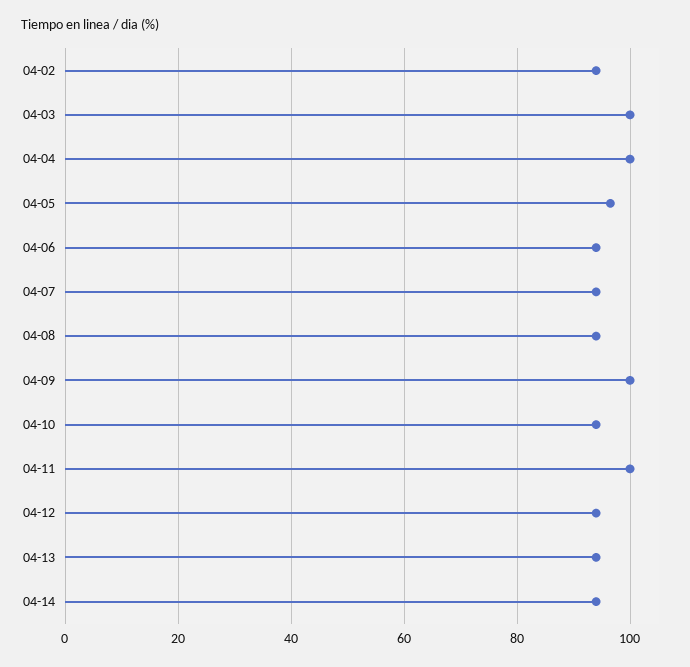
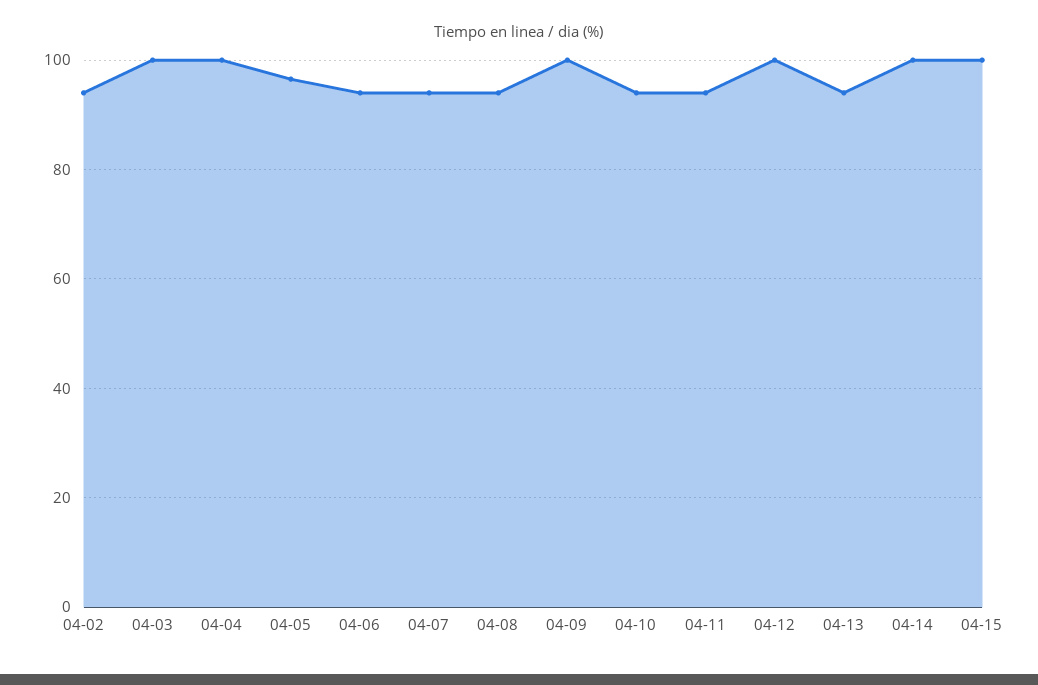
04-11: 100 -> 94
04-12: 94 -> 100
04-14: 94 -> 100
04-15: none -> 100

